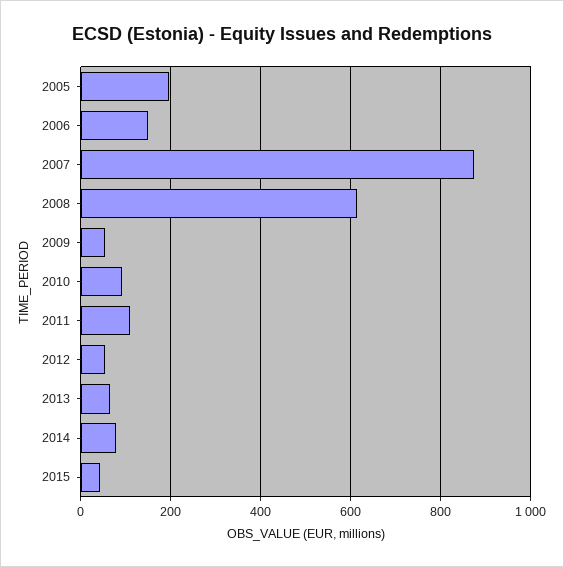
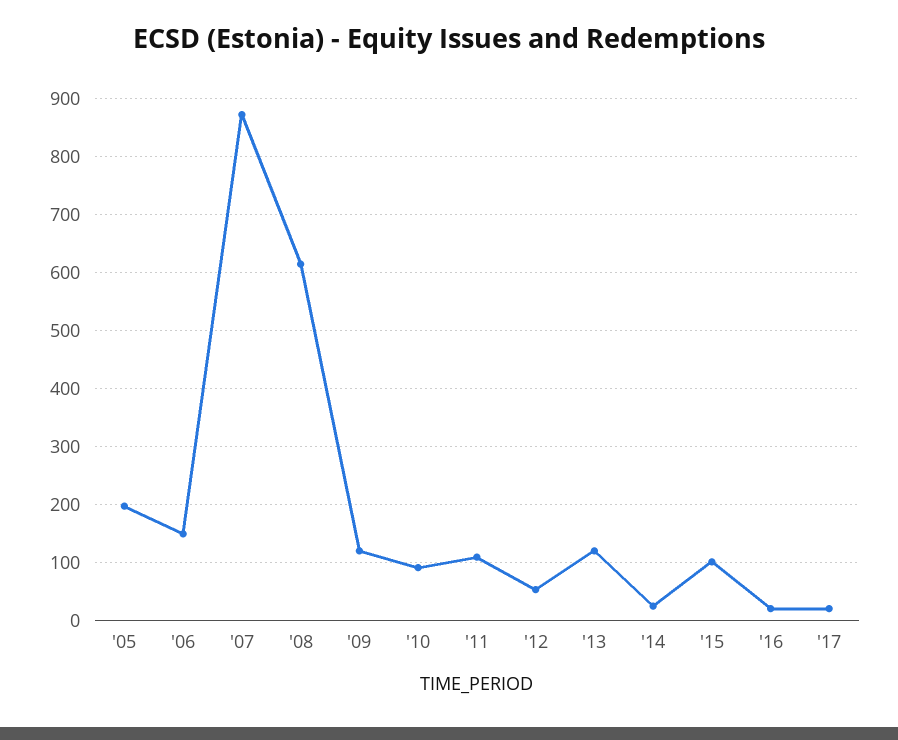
2009: 60 -> 120
2013: 60 -> 120
2014: 80 -> 20
2015: 40 -> 100
'16: none -> 20
'17: none -> 20

